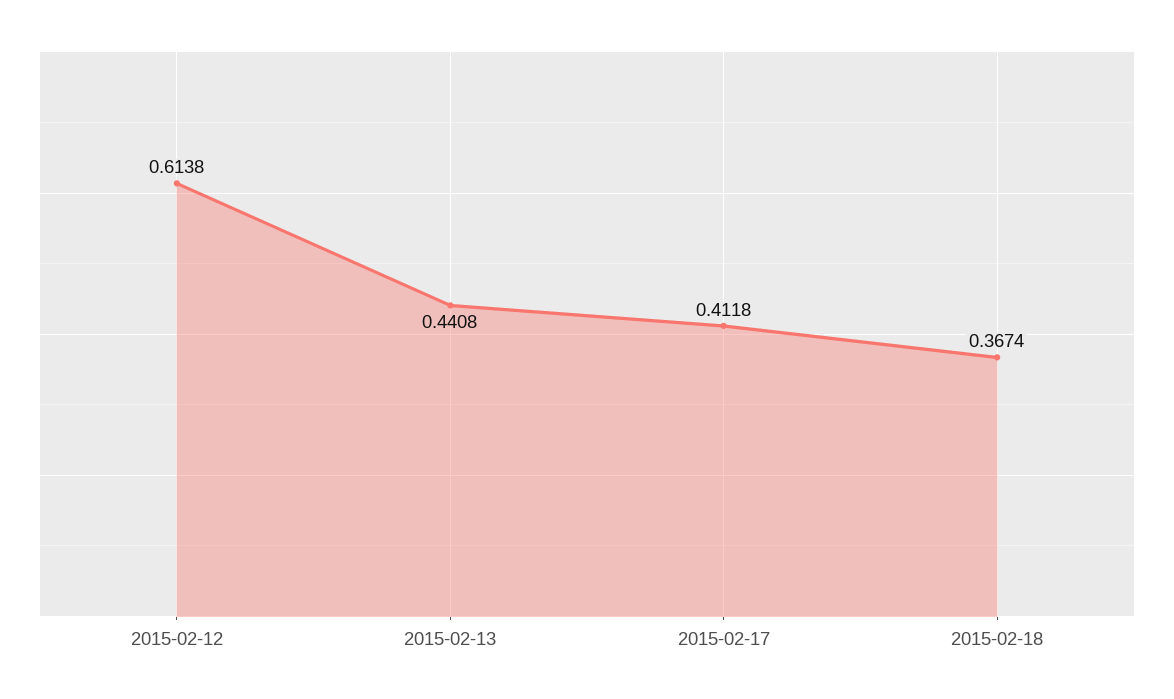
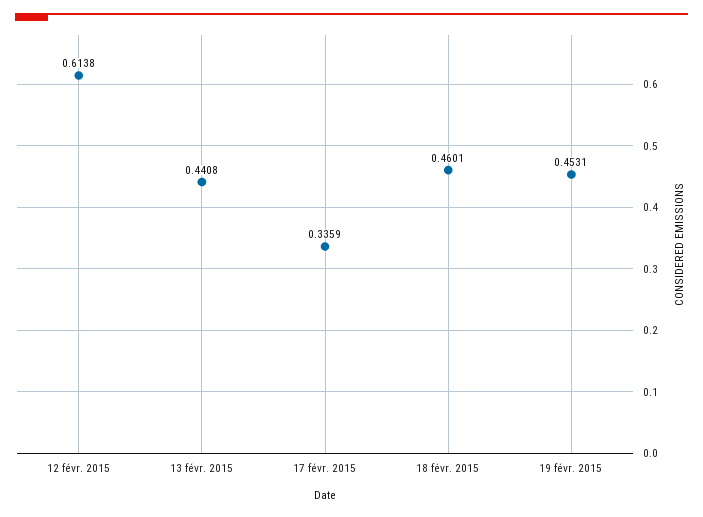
2015-02-17: 0.4118 -> 0.3359
2015-02-18: 0.3674 -> 0.4601
19 févr. 2015: none -> 0.4531

